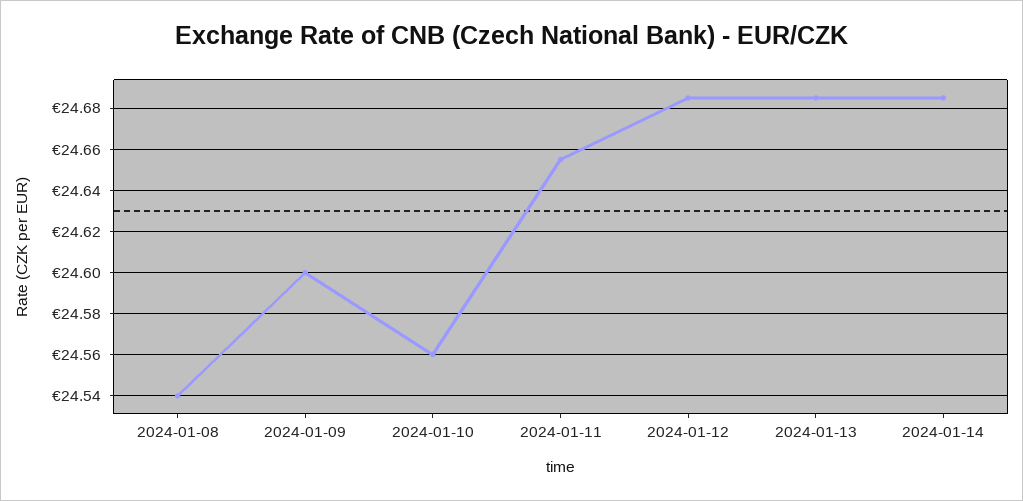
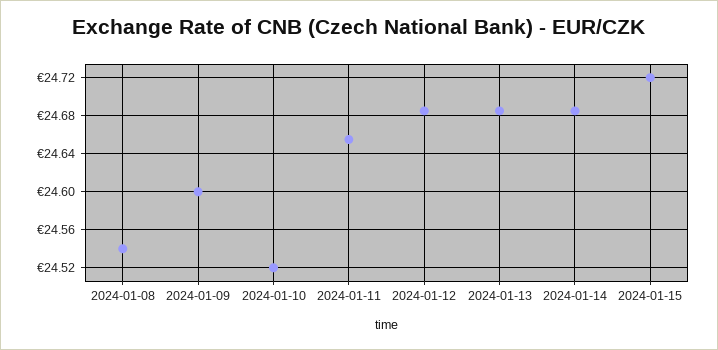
2024-01-10: 24.56 -> 24.52
2024-01-15: none -> 24.72

